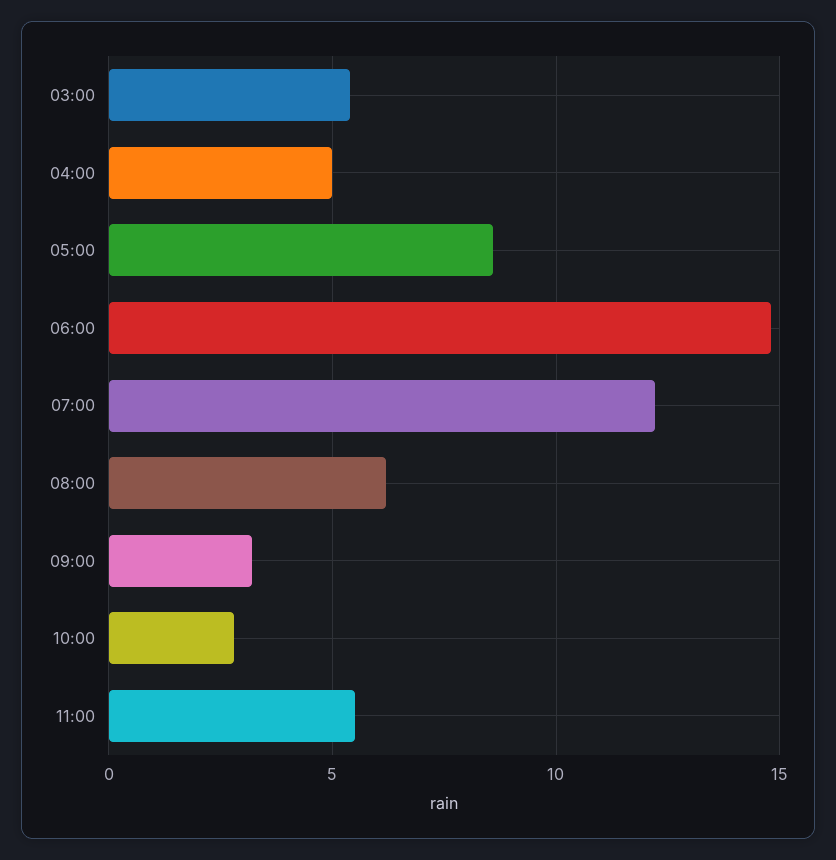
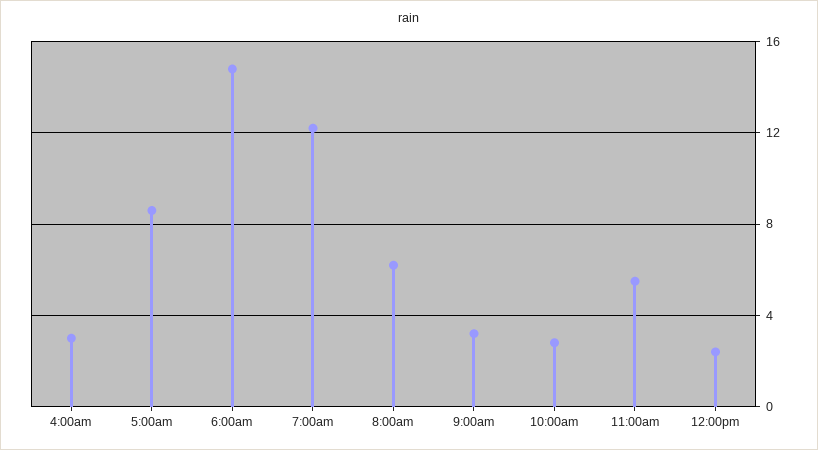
03:00: 5.5 -> none
04:00: 5 -> 3
12:00pm: none -> 2.5

